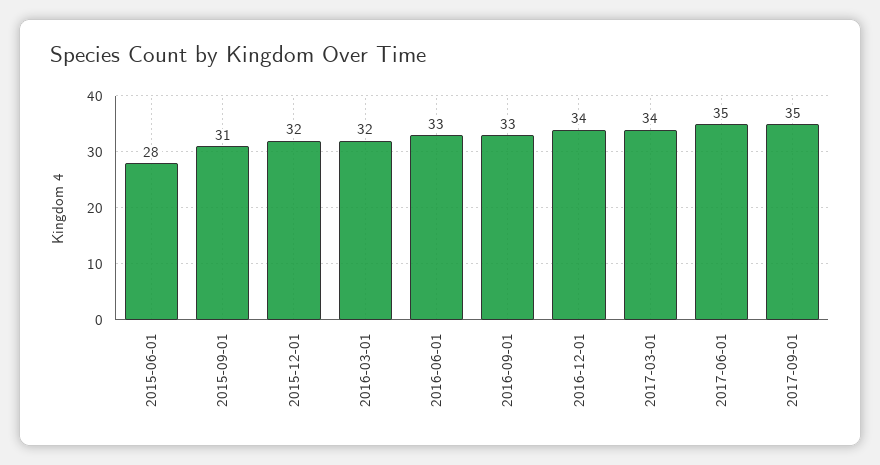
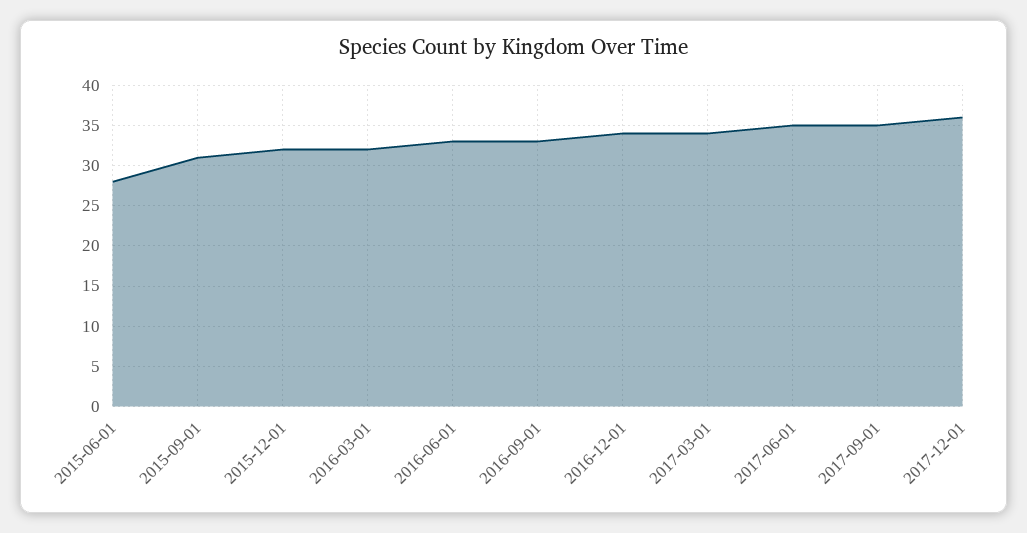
2017-12-01: none -> 36

